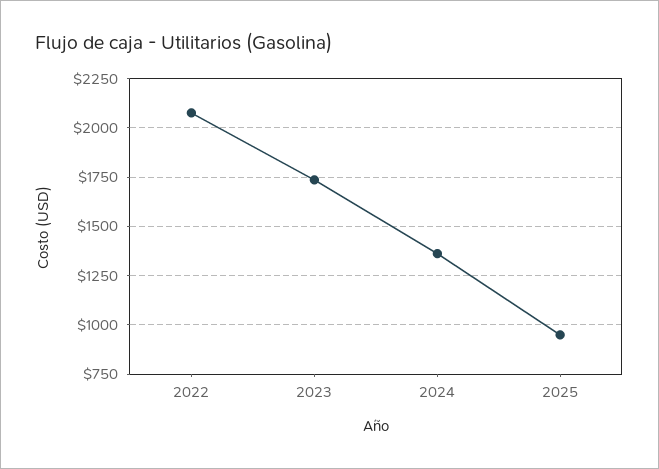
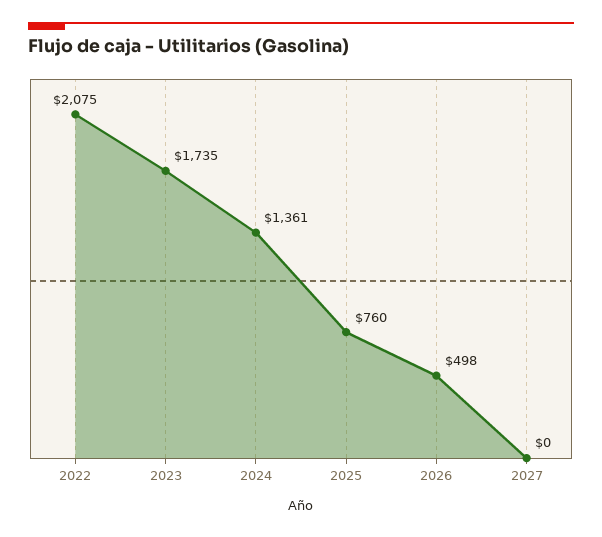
2025: 950 -> 760
2026: none -> 498
2027: none -> 0

